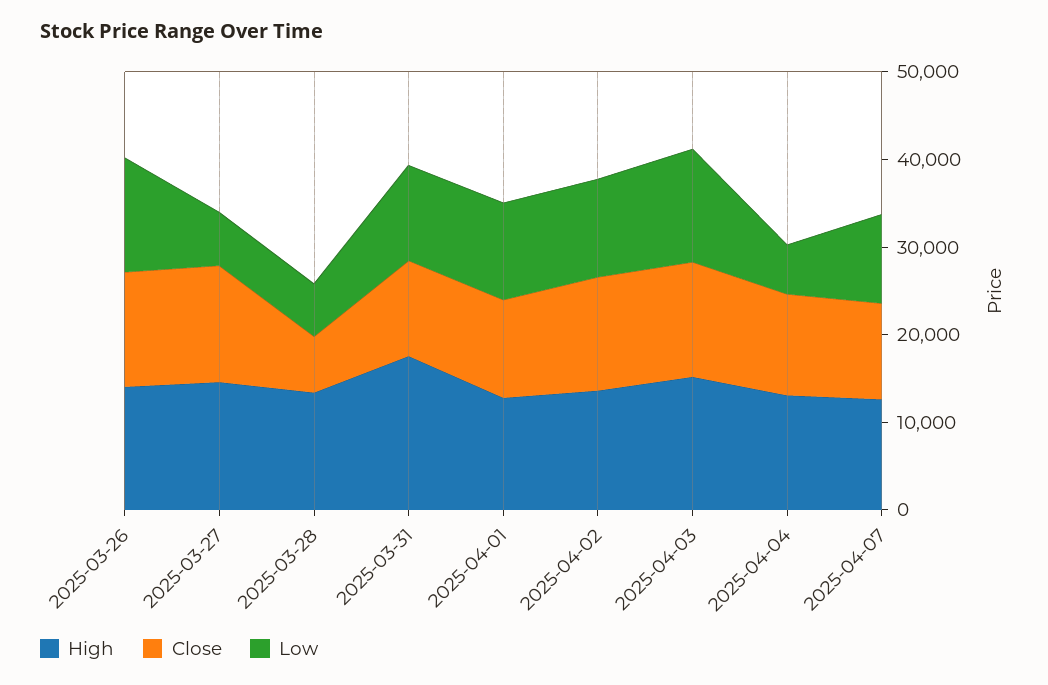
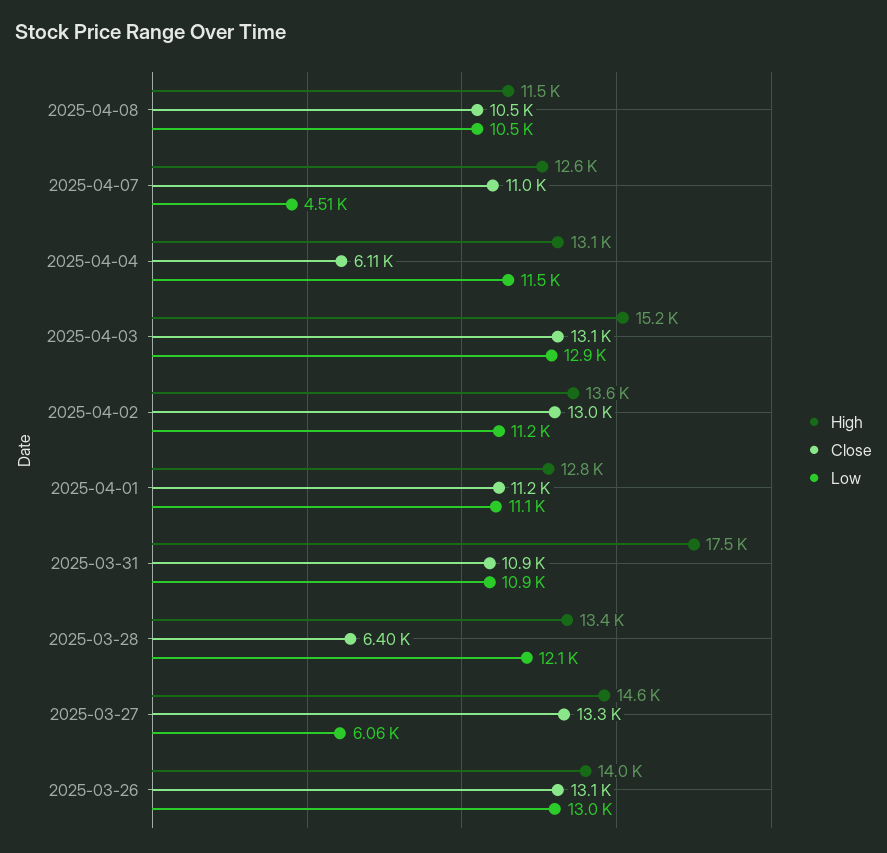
Low, 2025-03-28: 6000 -> 12100
Close, 2025-04-04: 12000 -> 6110
Low, 2025-04-04: 6000 -> 11500
Low, 2025-04-07: 10000 -> 4510
High, 2025-04-08: none -> 11500
Close, 2025-04-08: none -> 10500
Low, 2025-04-08: none -> 10500

